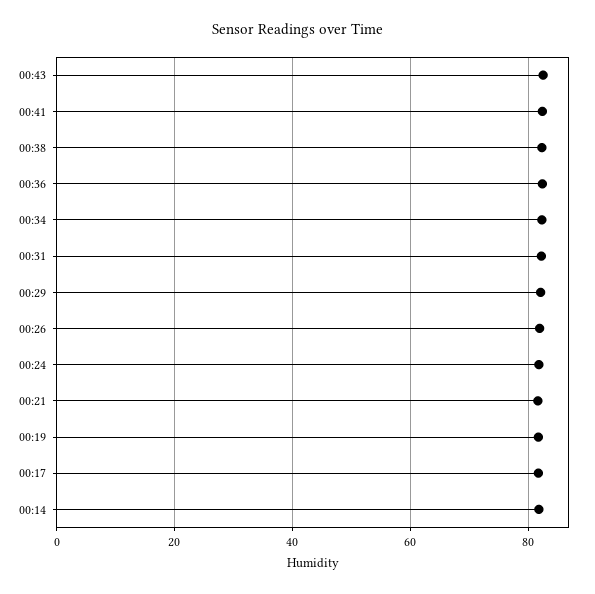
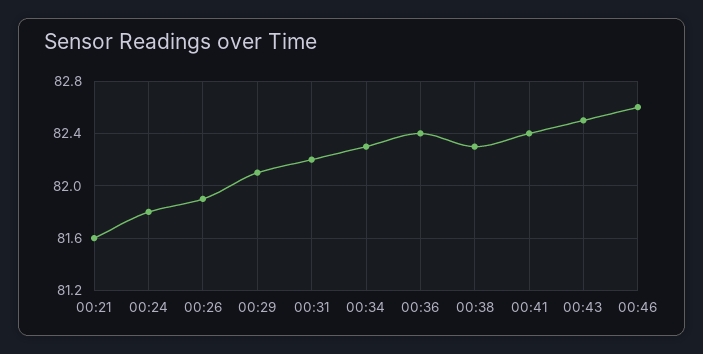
00:19: 82 -> none
00:17: 82 -> none
00:14: 82 -> none
00:46: none -> 82.6

